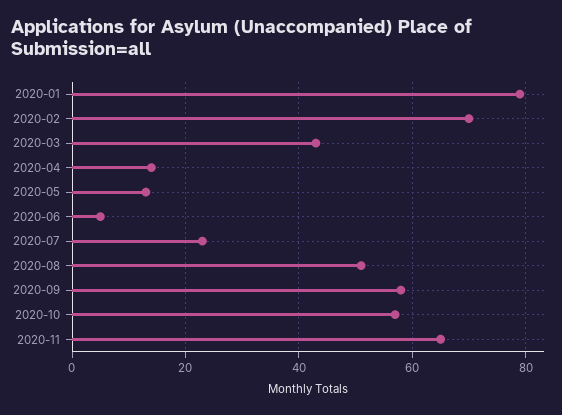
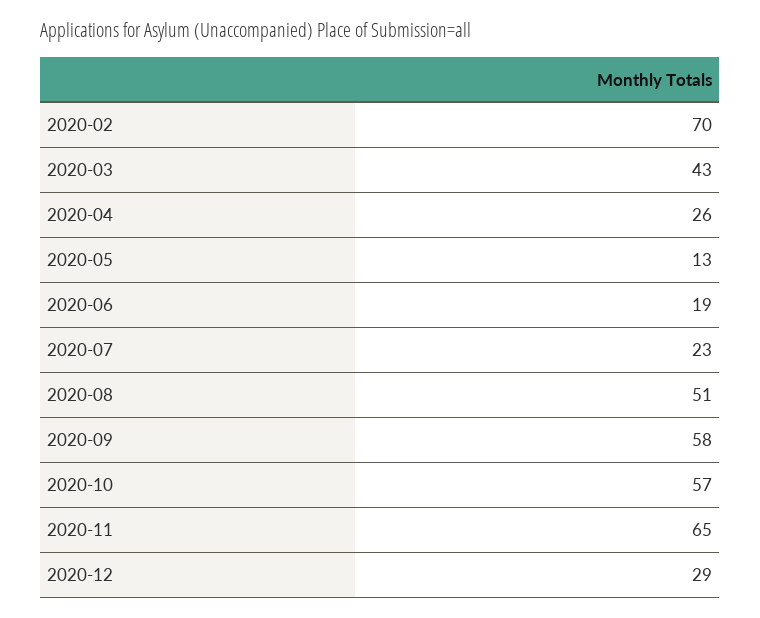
2020-01: 80 -> none
2020-04: 15 -> 26
2020-06: 5 -> 19
2020-12: none -> 29

